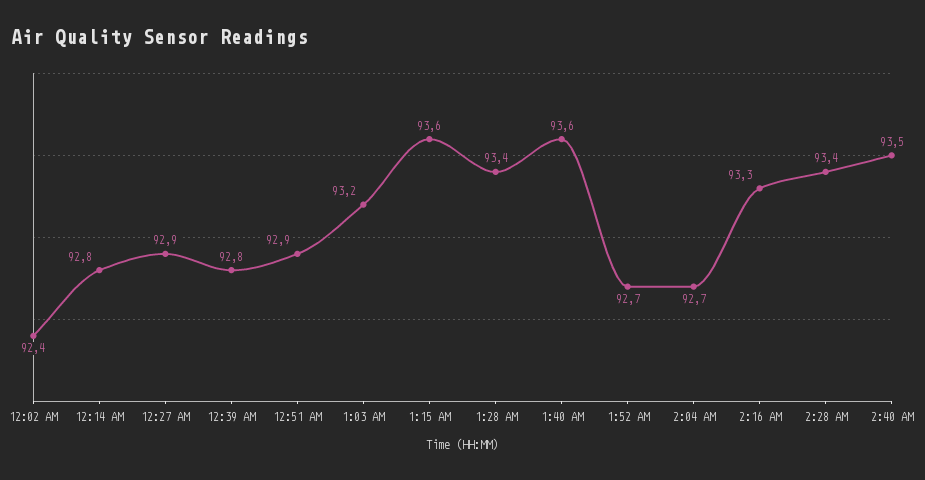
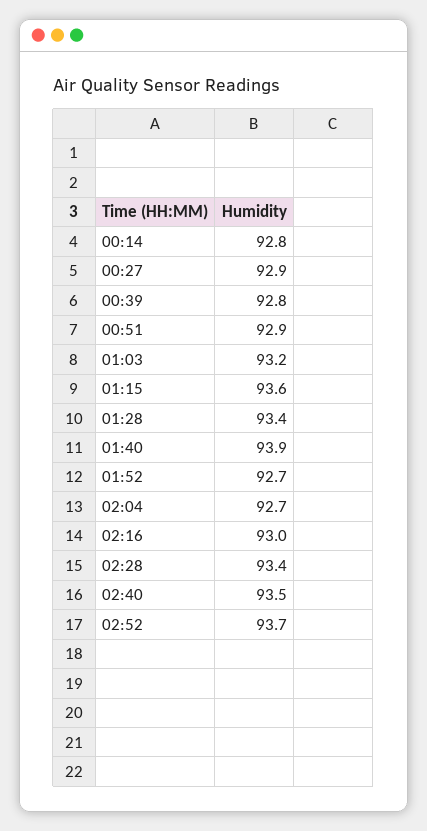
12:02 AM: 92.4 -> none
1:40 AM: 93.6 -> 93.9
2:16 AM: 93.3 -> 93
02:52: none -> 93.7

